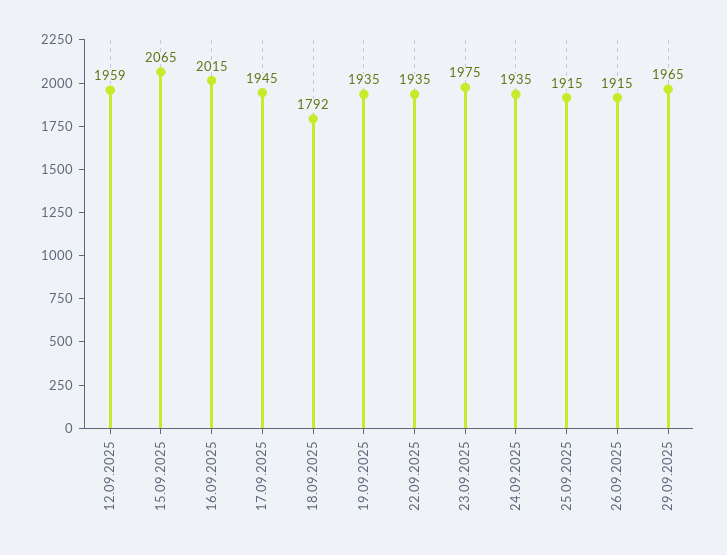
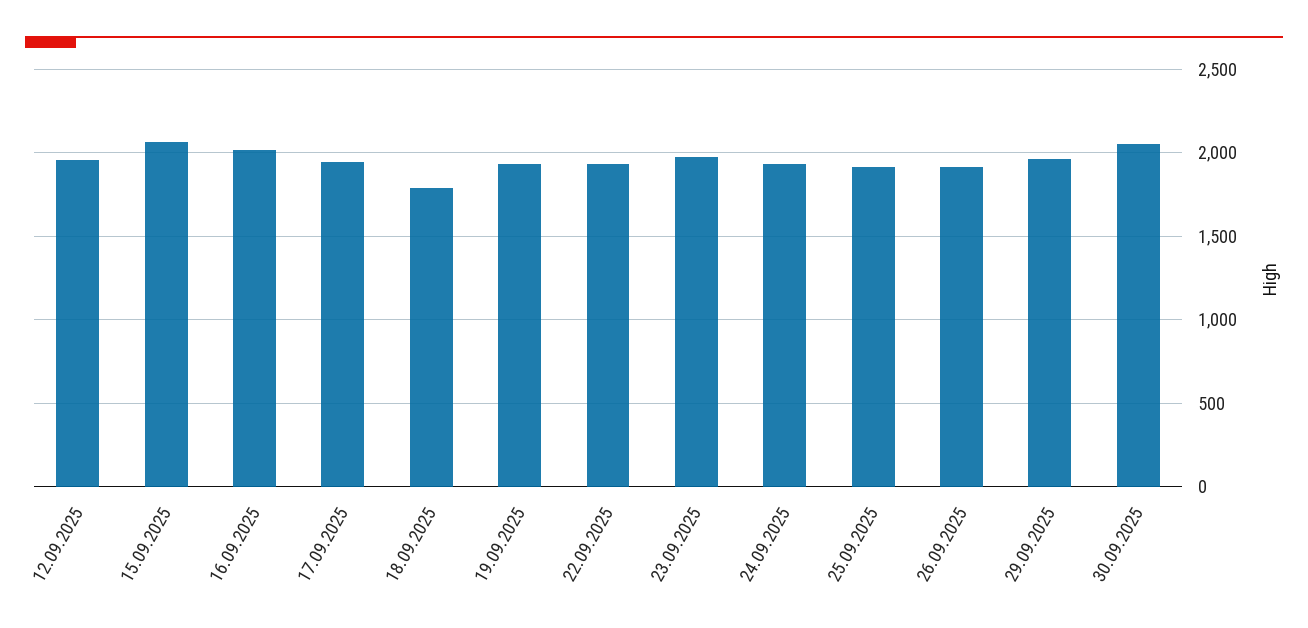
30.09.2025: none -> 2050

